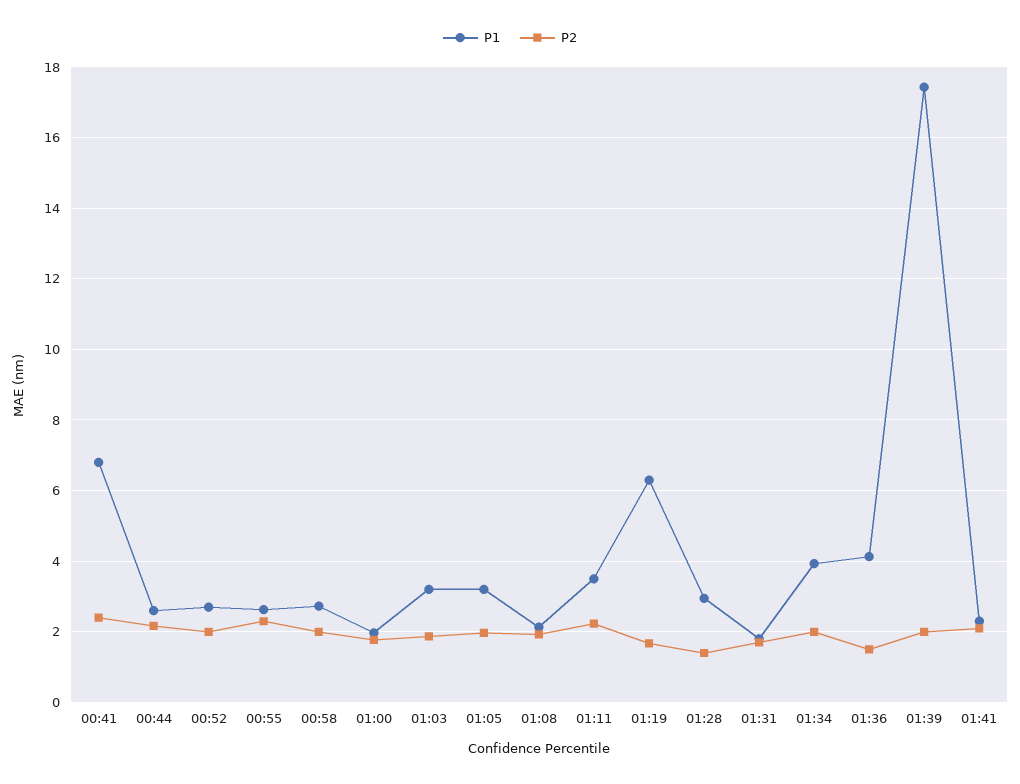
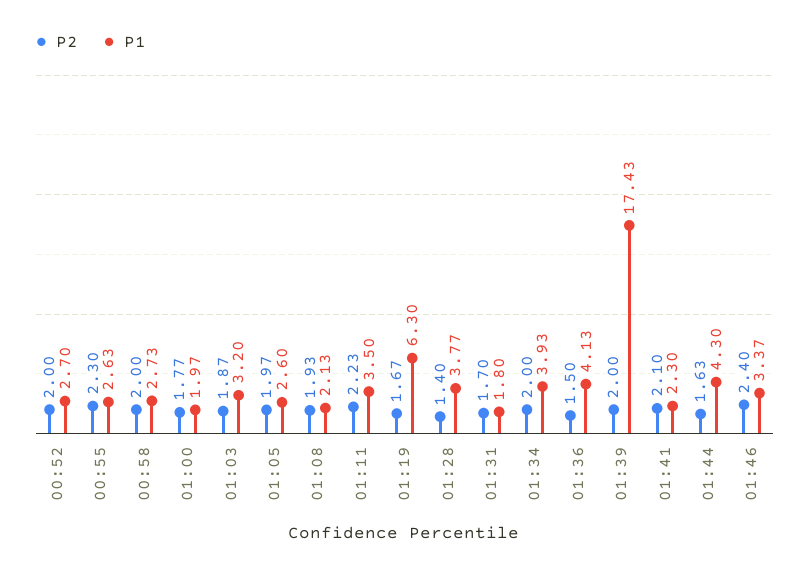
P1, 00:41: 6.8 -> none
P2, 00:41: 2.4 -> none
P1, 00:44: 2.6 -> none
P2, 00:44: 2.2 -> none
P1, 01:05: 3.2 -> 2.6
P1, 01:28: 3 -> 3.77
P2, 01:44: none -> 1.63
P1, 01:44: none -> 4.3
P2, 01:46: none -> 2.4
P1, 01:46: none -> 3.37

